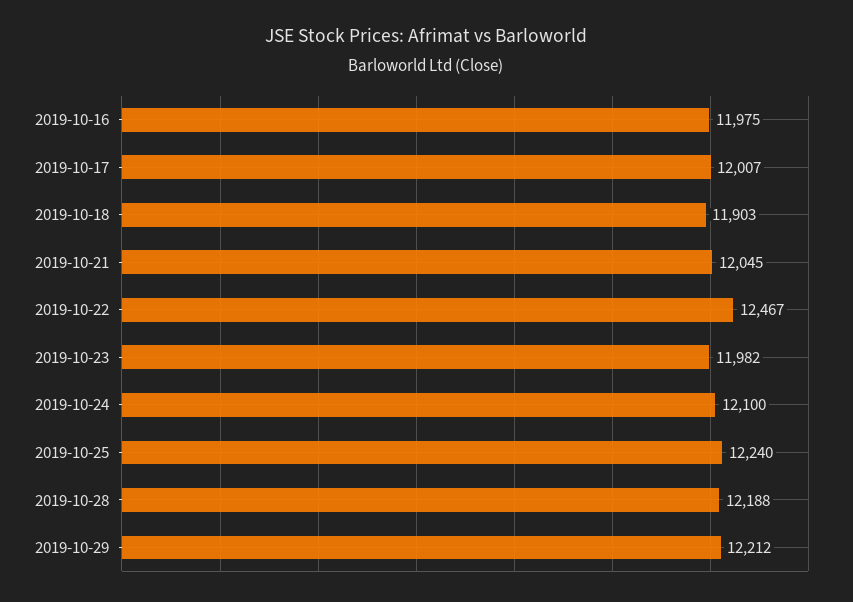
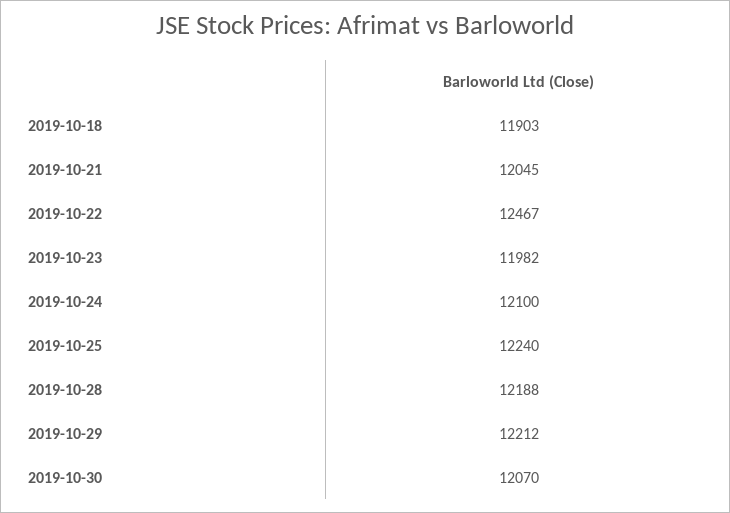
2019-10-16: 11975 -> none
2019-10-17: 12007 -> none
2019-10-30: none -> 12070

